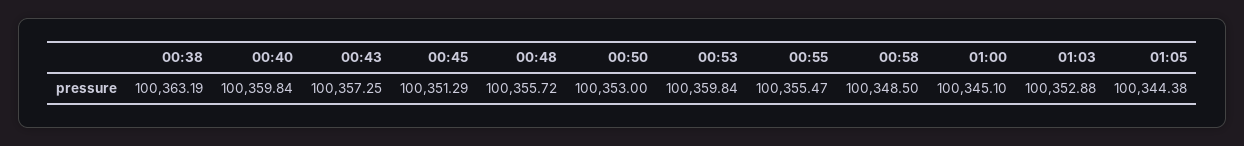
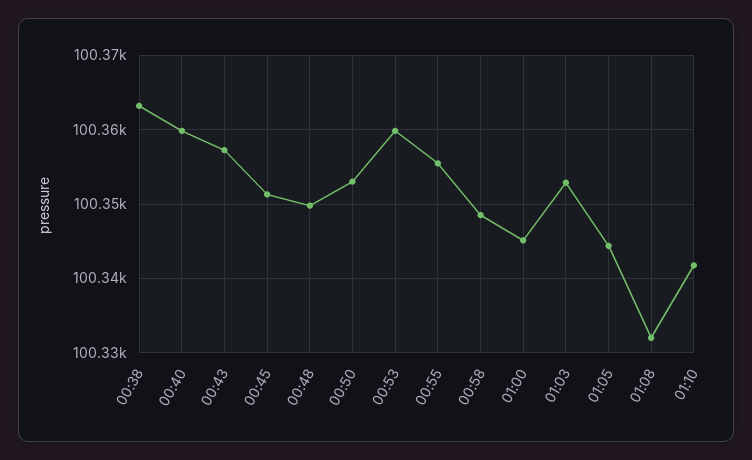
00:48: 100355.72 -> 100350
01:08: none -> 100332
01:10: none -> 100342

